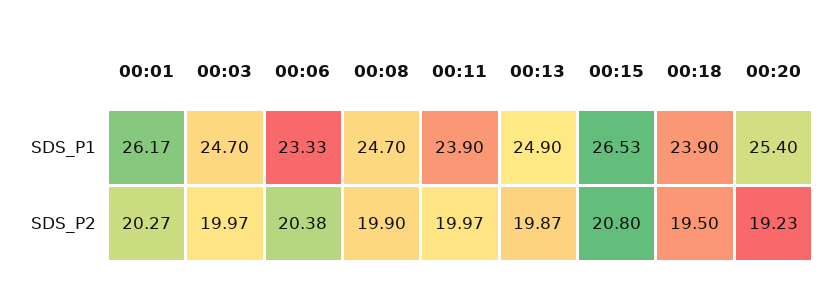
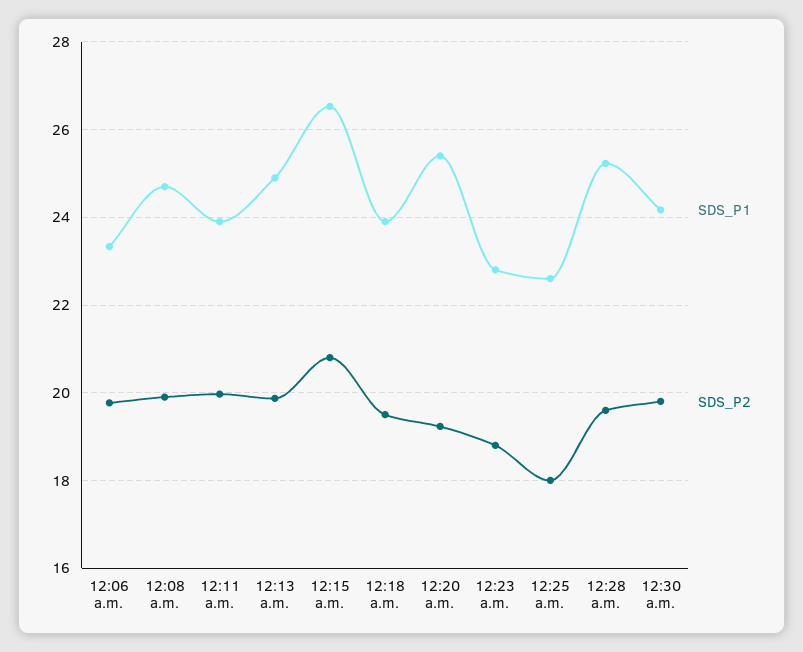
SDS_P1, 00:01: 26.17 -> none
SDS_P1, 00:03: 24.7 -> none
SDS_P2, 00:01: 20.27 -> none
SDS_P2, 00:03: 19.97 -> none
SDS_P2, 00:06: 20.38 -> 19.8
SDS_P1, 12:23 a.m.: none -> 22.8
SDS_P2, 12:23 a.m.: none -> 18.8
SDS_P1, 12:25 a.m.: none -> 22.6
SDS_P2, 12:25 a.m.: none -> 18
SDS_P1, 12:28 a.m.: none -> 25.2
SDS_P2, 12:28 a.m.: none -> 19.6
SDS_P1, 12:30 a.m.: none -> 24.2
SDS_P2, 12:30 a.m.: none -> 19.8

